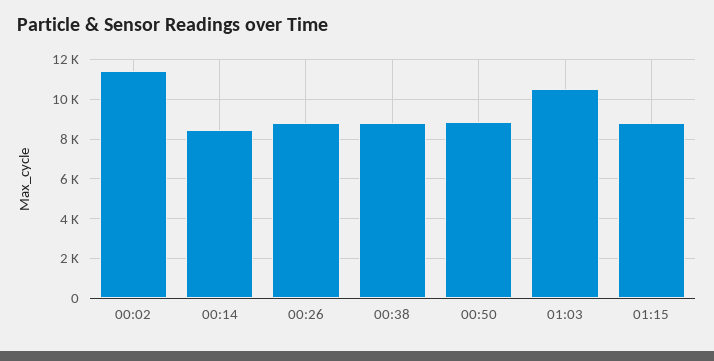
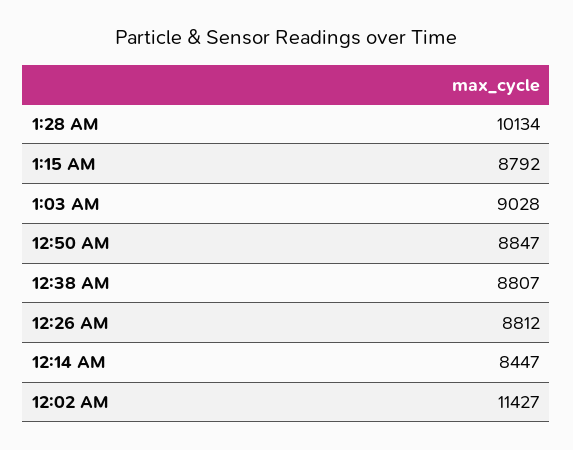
01:03: 10500 -> 9028
1:28 AM: none -> 10134

